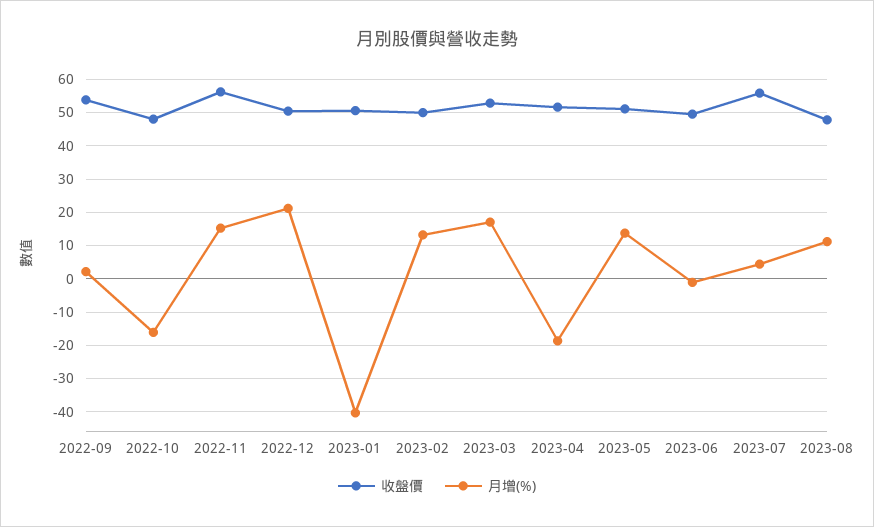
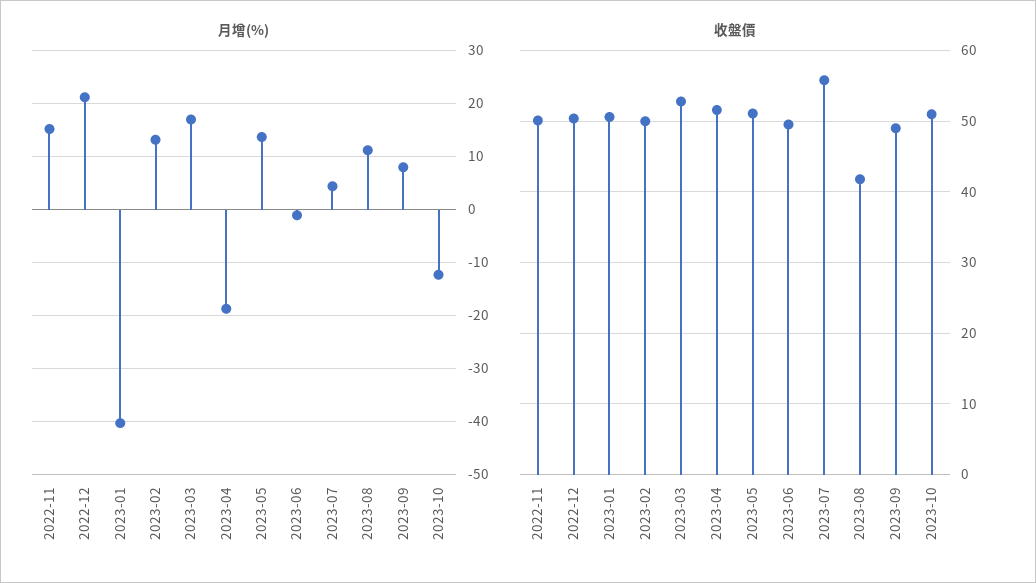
收盤價, 2022-09: 54 -> none
月增(%), 2022-09: 2 -> none
收盤價, 2022-10: 48 -> none
月增(%), 2022-10: -16 -> none
收盤價, 2022-11: 56 -> 50
收盤價, 2023-08: 48 -> 42
月增(%), 2023-09: none -> 8
月增(%), 2023-10: none -> -12
收盤價, 2023-09: none -> 49
收盤價, 2023-10: none -> 51

